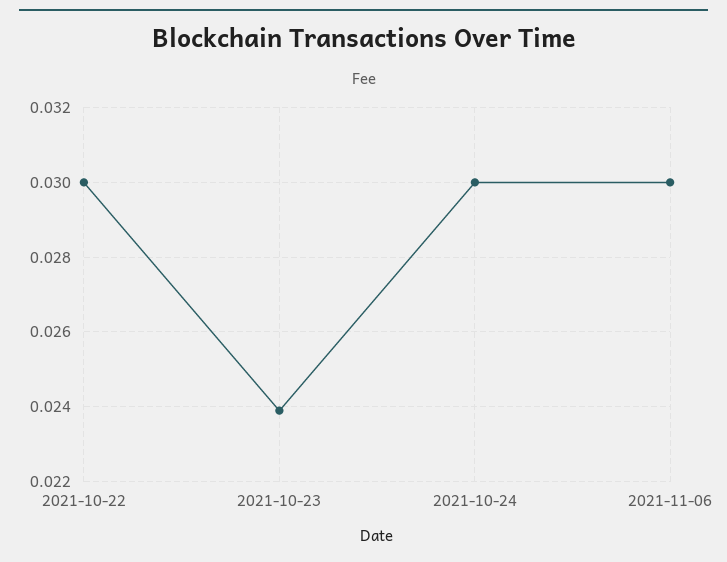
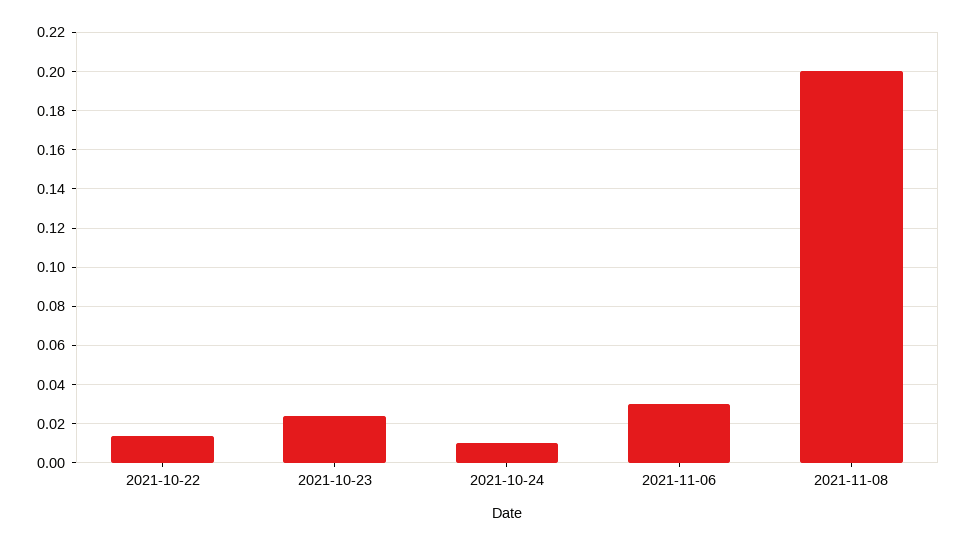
2021-10-22: 0.03 -> 0.015
2021-10-24: 0.03 -> 0.01
2021-11-08: none -> 0.2

